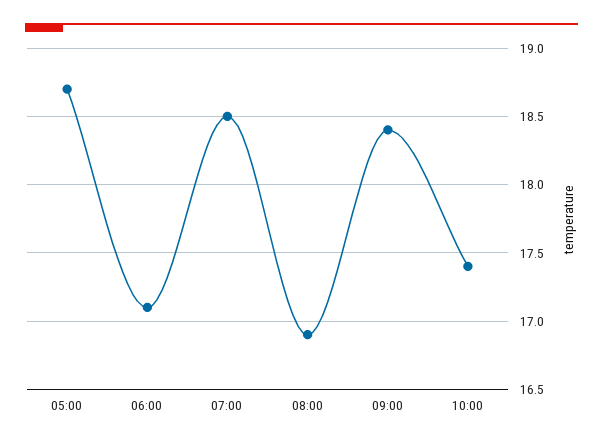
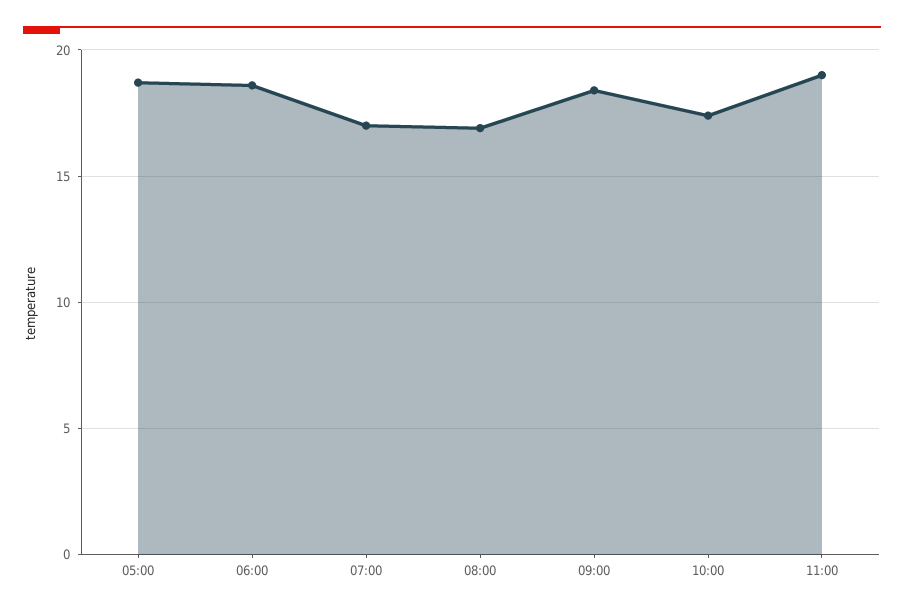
06:00: 17.1 -> 18.5
07:00: 18.5 -> 17
11:00: none -> 19

